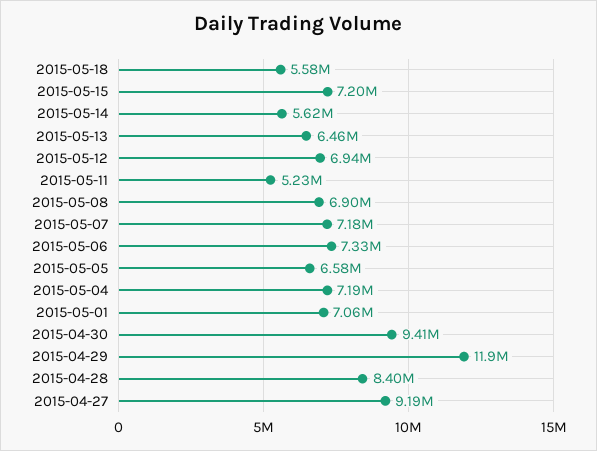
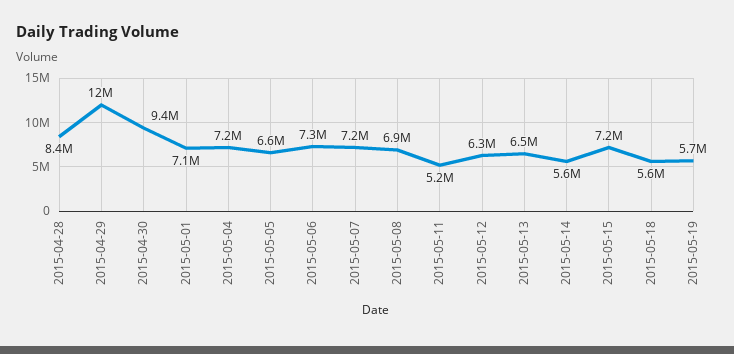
2015-05-12: 6940000 -> 6300000
2015-04-27: 9190000 -> none
2015-05-19: none -> 5700000

